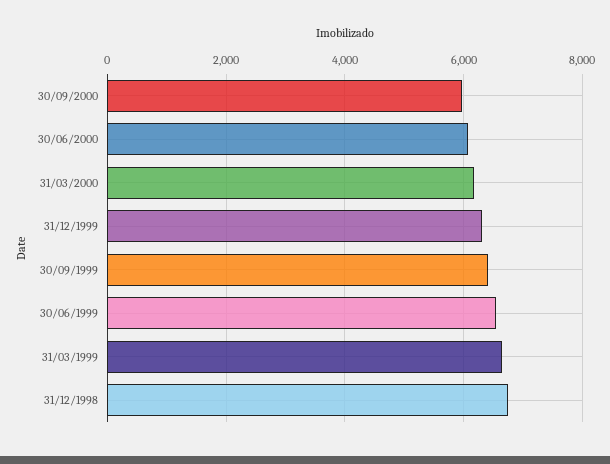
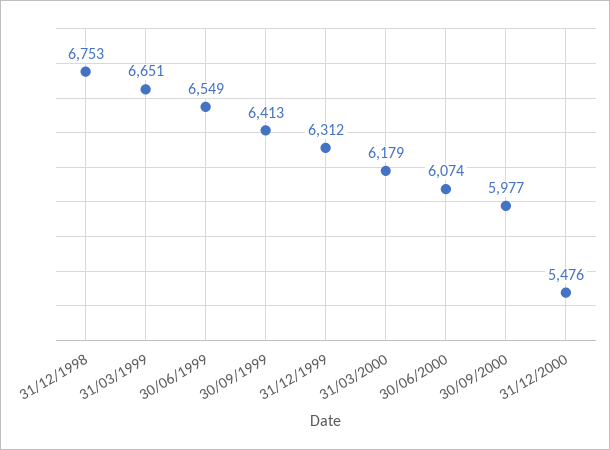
31/12/2000: none -> 5476

